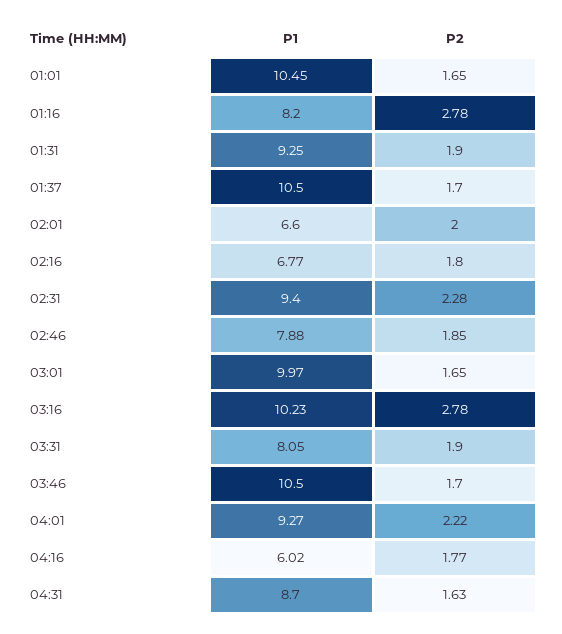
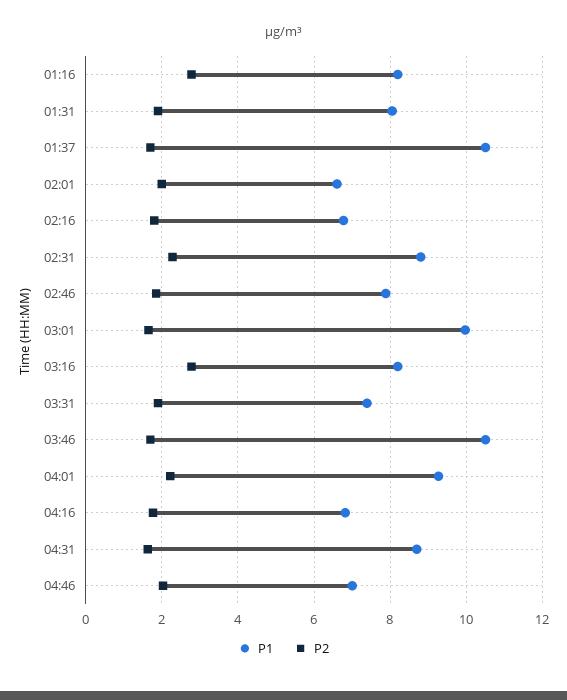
P1, 01:01: 10.45 -> none
P2, 01:01: 1.65 -> none
P1, 01:31: 9.25 -> 8
P1, 02:31: 9.4 -> 8.8
P1, 03:16: 10.23 -> 8.2
P1, 03:31: 8.05 -> 7.4
P1, 04:16: 6.02 -> 6.8
P1, 04:46: none -> 7
P2, 04:46: none -> 2

